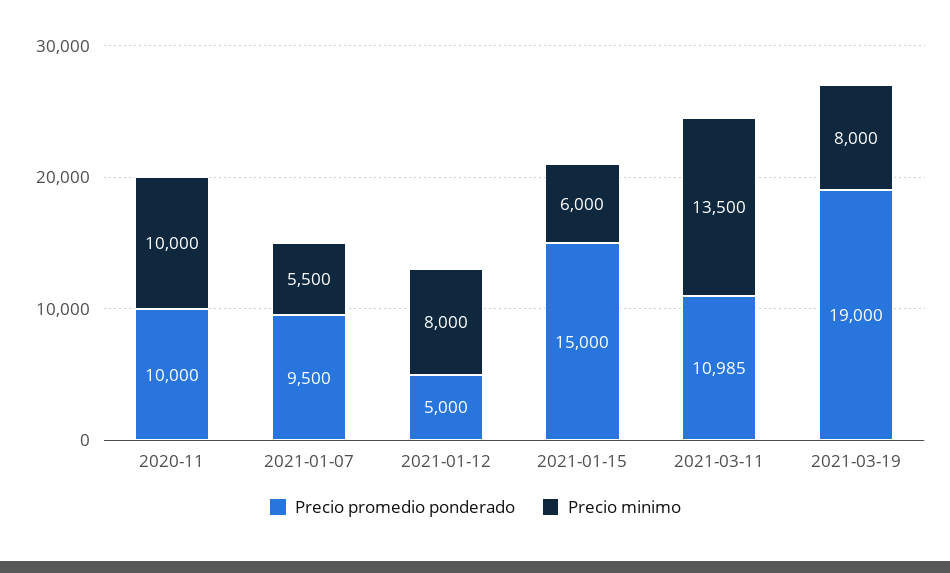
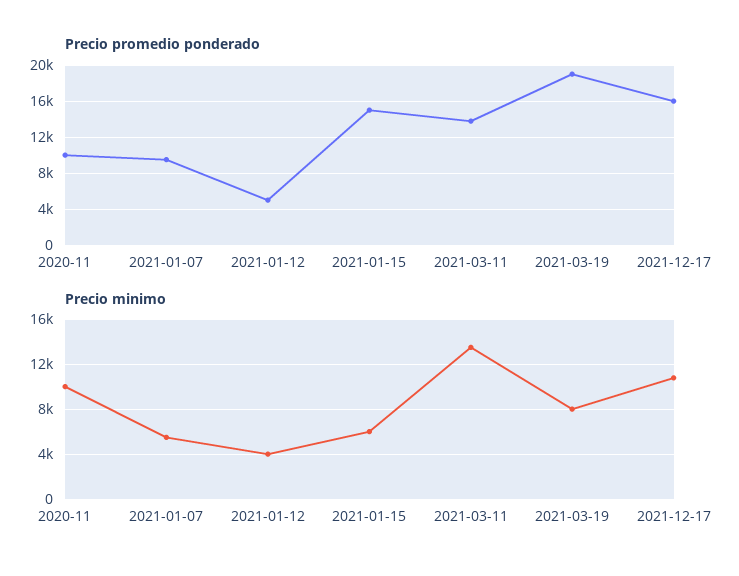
Precio minimo, 2021-01-12: 8000 -> 4000
Precio promedio ponderado, 2021-03-11: 10985 -> 14000
Precio promedio ponderado, 2021-12-17: none -> 16000
Precio minimo, 2021-12-17: none -> 11000

